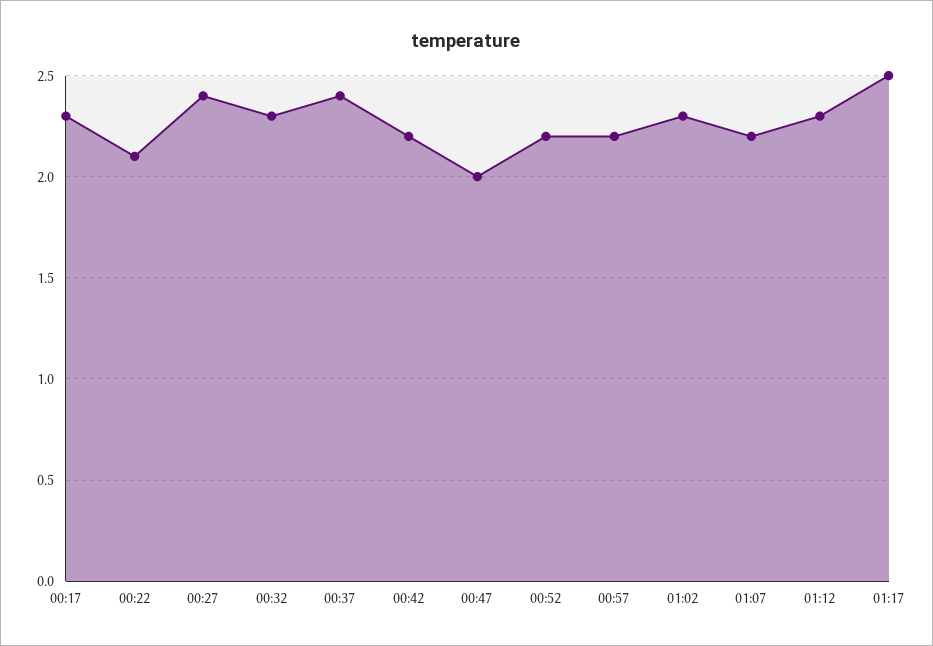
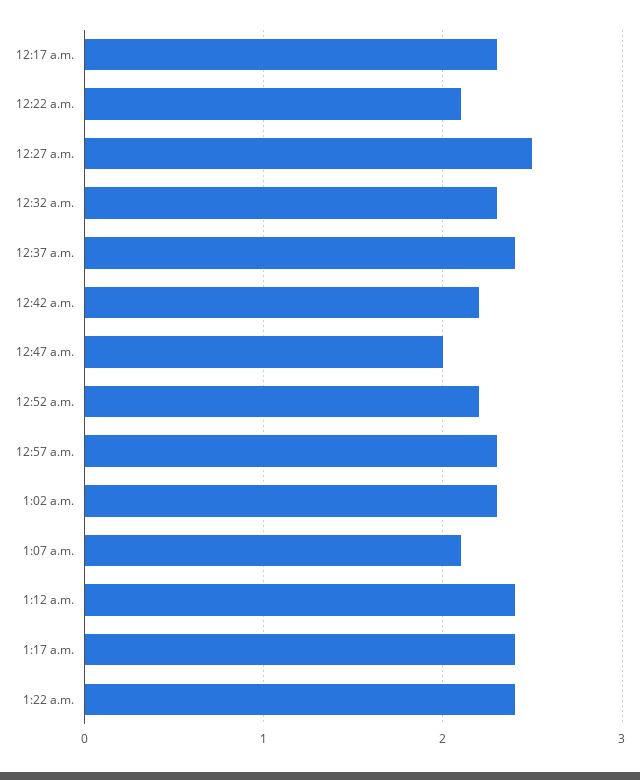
00:27: 2.4 -> 2.5
00:57: 2.2 -> 2.3
01:07: 2.2 -> 2.1
01:12: 2.3 -> 2.4
01:17: 2.5 -> 2.4
1:22 a.m.: none -> 2.4

